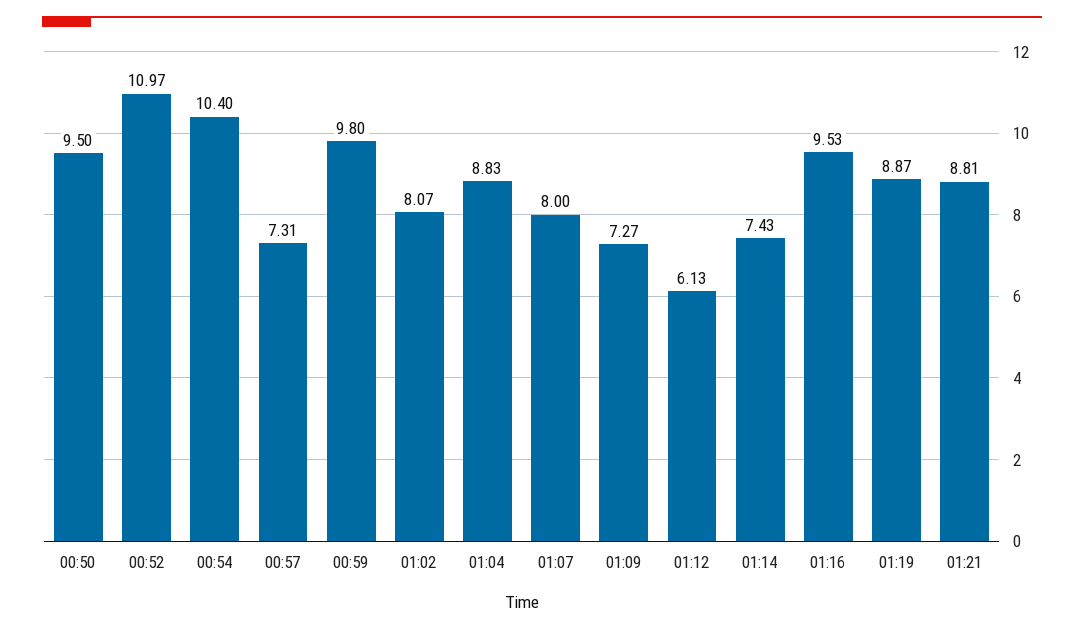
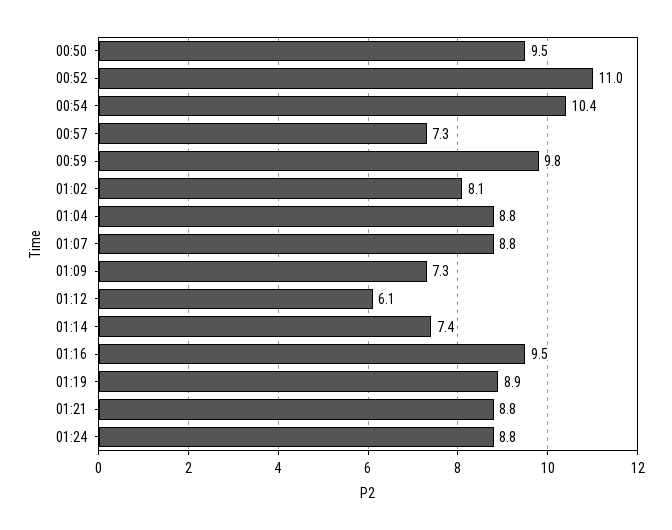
01:07: 8 -> 8.8
01:24: none -> 8.8

